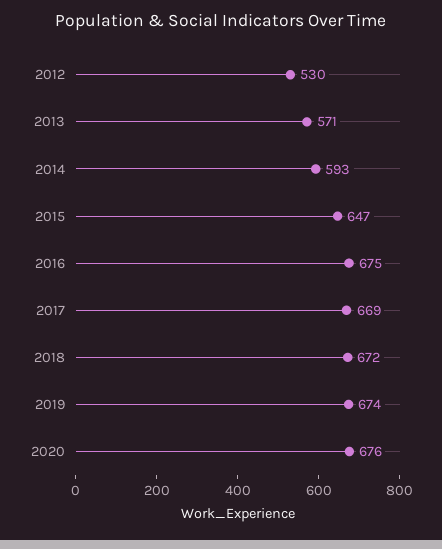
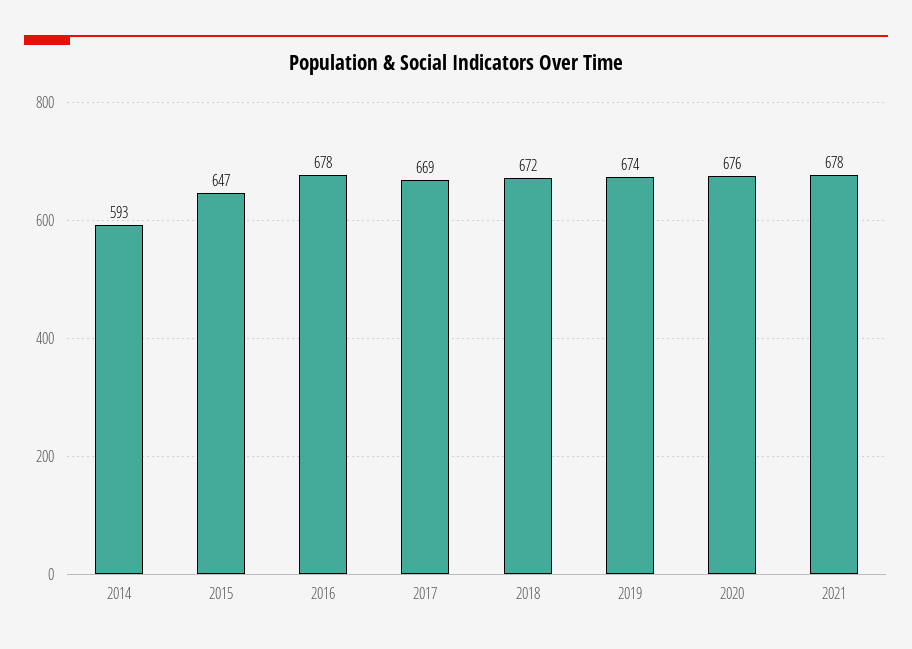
2012: 530 -> none
2013: 571 -> none
2016: 675 -> 678
2021: none -> 678

